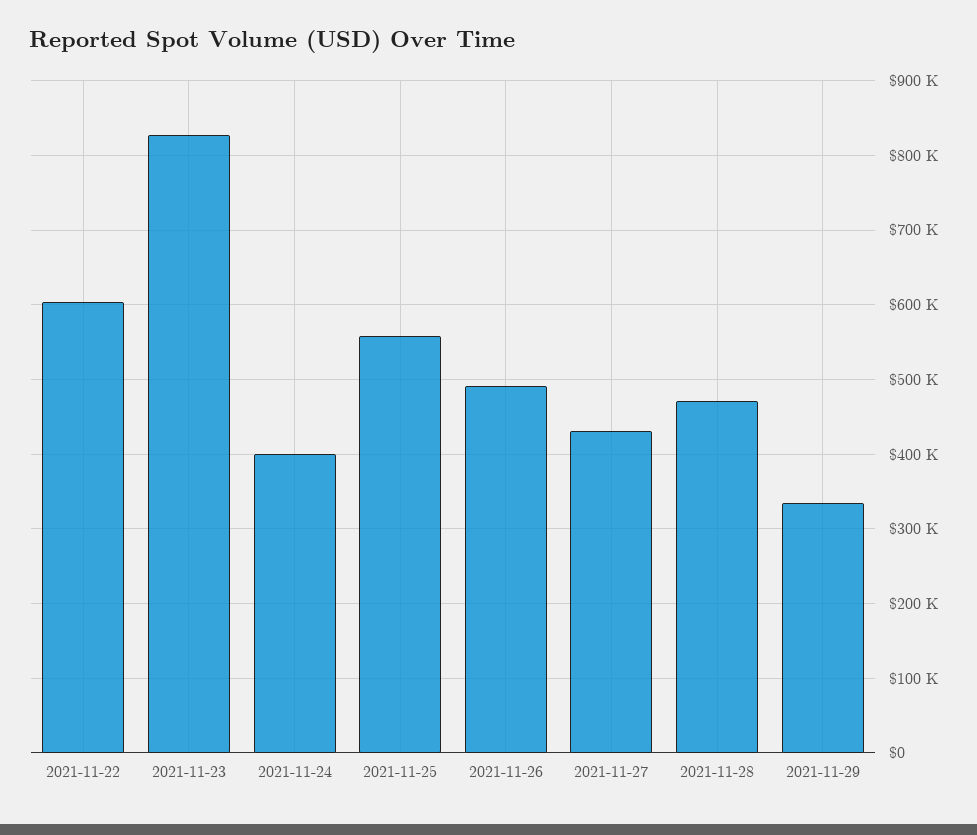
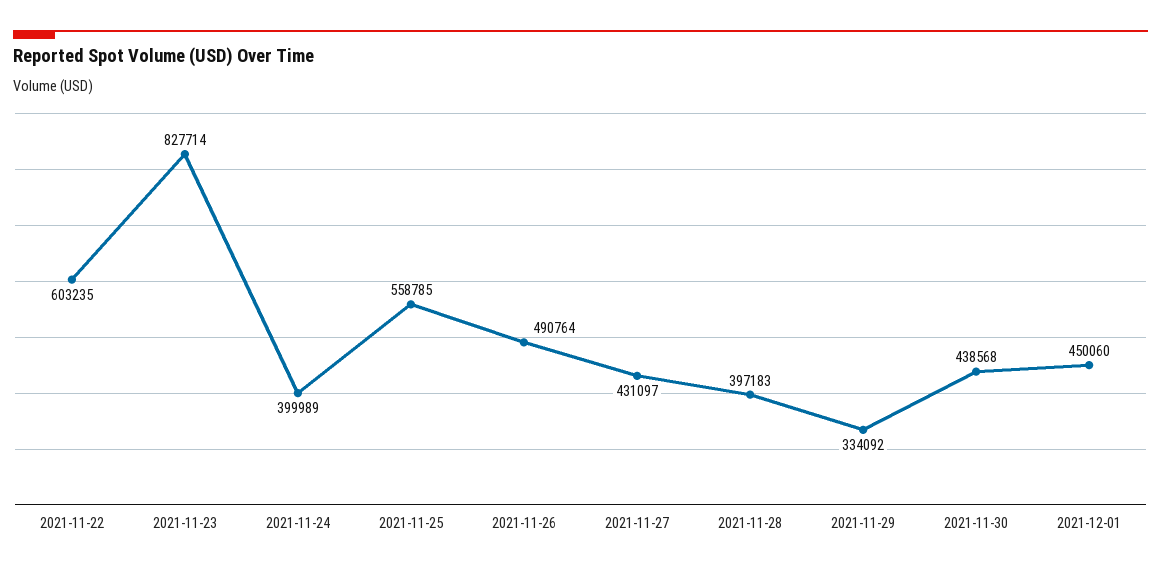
2021-11-28: 470000 -> 397183
2021-11-30: none -> 438568
2021-12-01: none -> 450060

